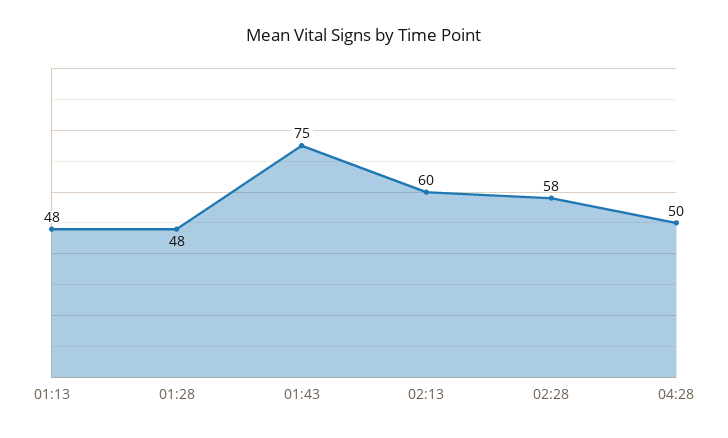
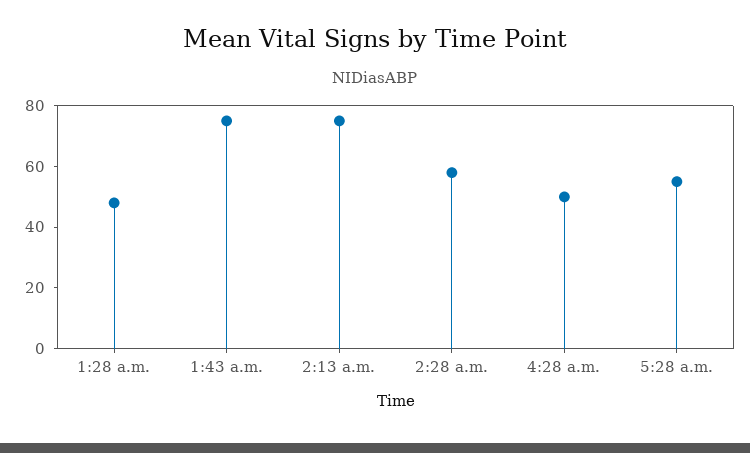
01:13: 48 -> none
02:13: 60 -> 75
5:28 a.m.: none -> 55

